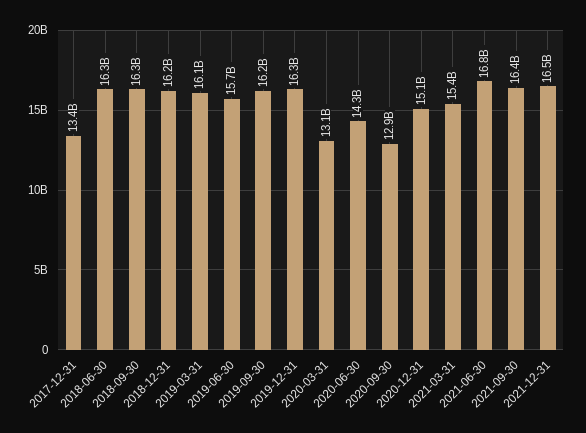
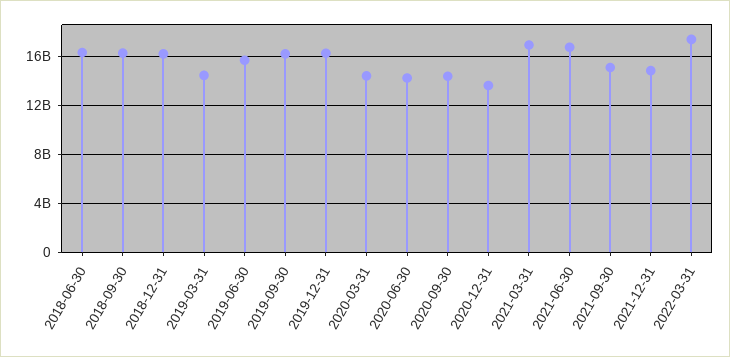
2017-12-31: 13400000000 -> none
2019-03-31: 16100000000 -> 14500000000
2020-03-31: 13100000000 -> 14500000000
2020-09-30: 12900000000 -> 14500000000
2020-12-31: 15100000000 -> 13500000000
2021-03-31: 15400000000 -> 17000000000
2021-09-30: 16400000000 -> 15000000000
2021-12-31: 16500000000 -> 15000000000
2022-03-31: none -> 17500000000

